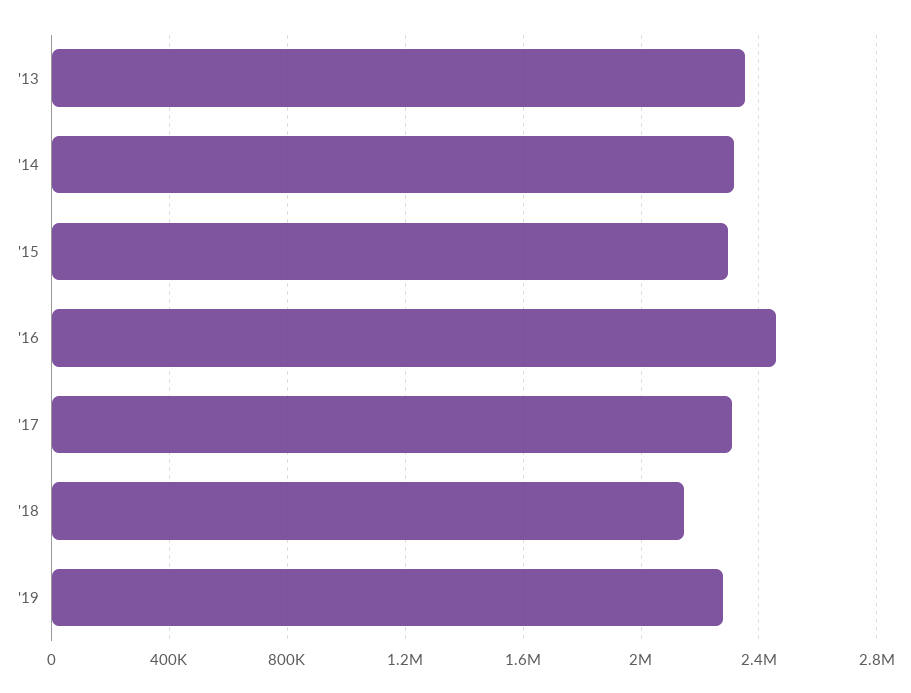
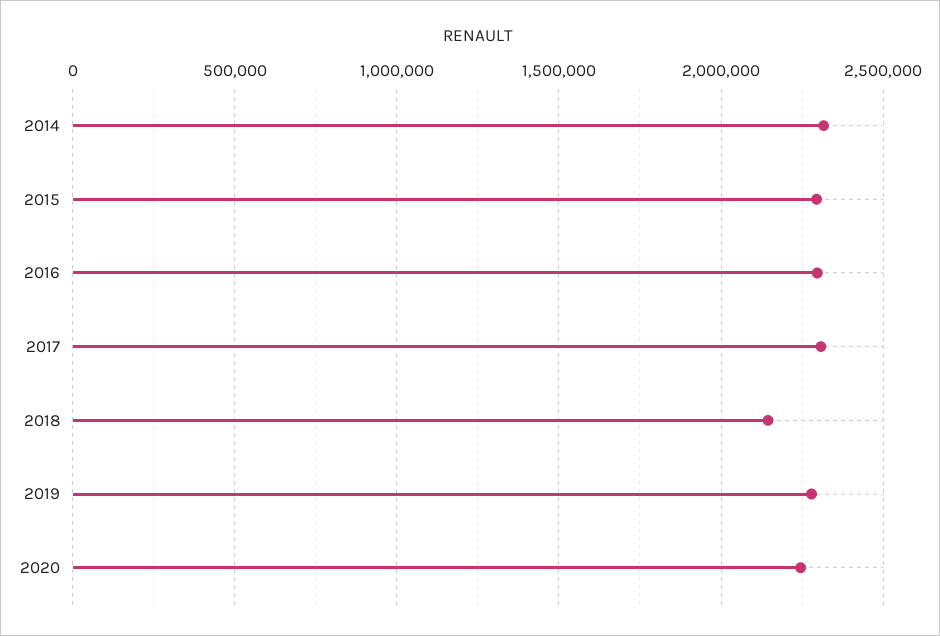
'13: 2350000 -> none
'16: 2450000 -> 2300000
2020: none -> 2250000

